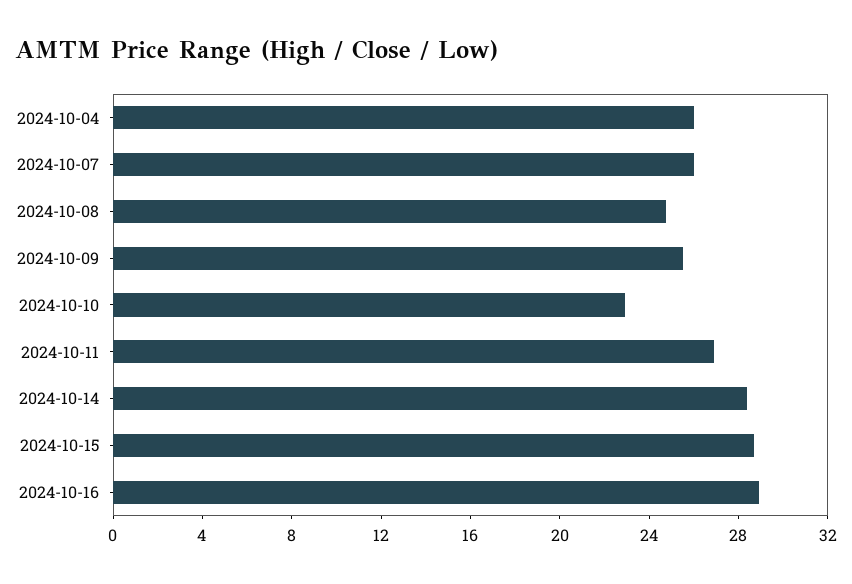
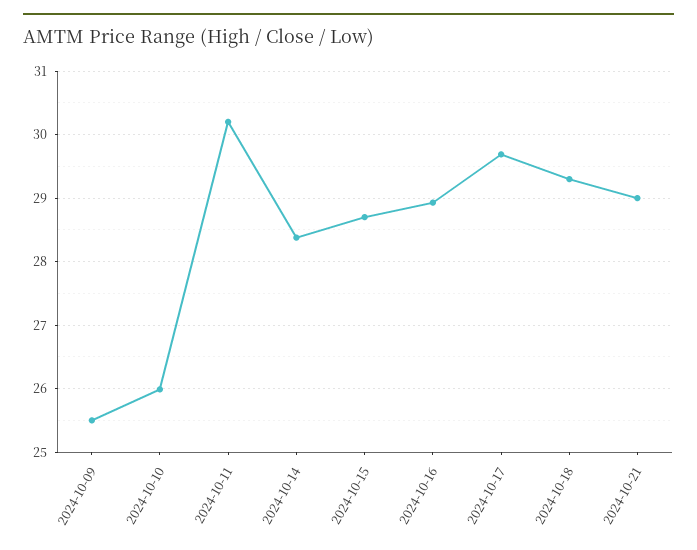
2024-10-04: 26 -> none
2024-10-07: 26 -> none
2024-10-08: 25 -> none
2024-10-10: 23 -> 26
2024-10-11: 27 -> 30.2
2024-10-17: none -> 29.7
2024-10-18: none -> 29.3
2024-10-21: none -> 29

